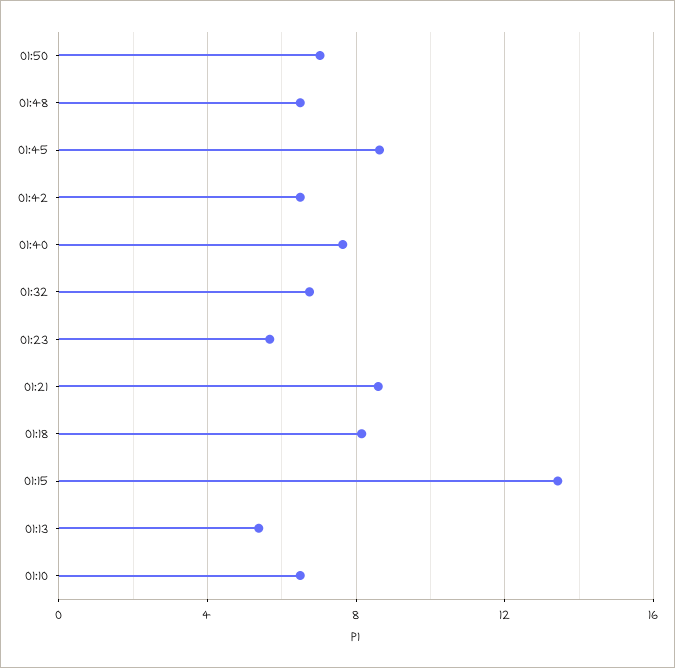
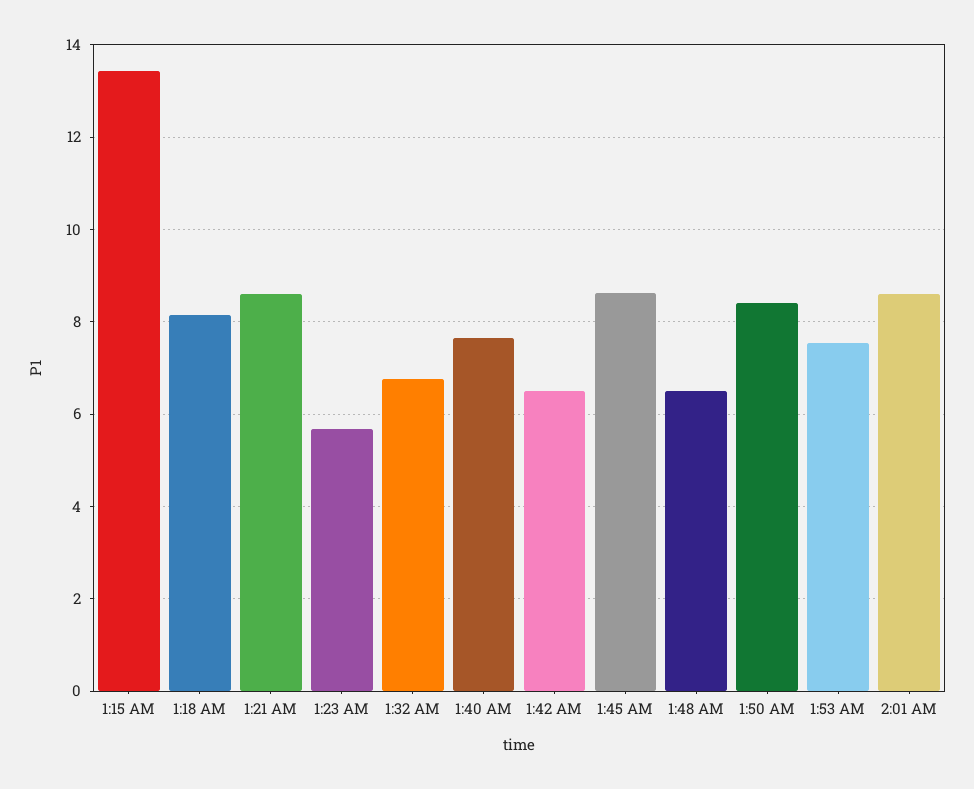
01:50: 7 -> 8.4
01:13: 5.5 -> none
01:10: 6.5 -> none
1:53 AM: none -> 7.6
2:01 AM: none -> 8.6

